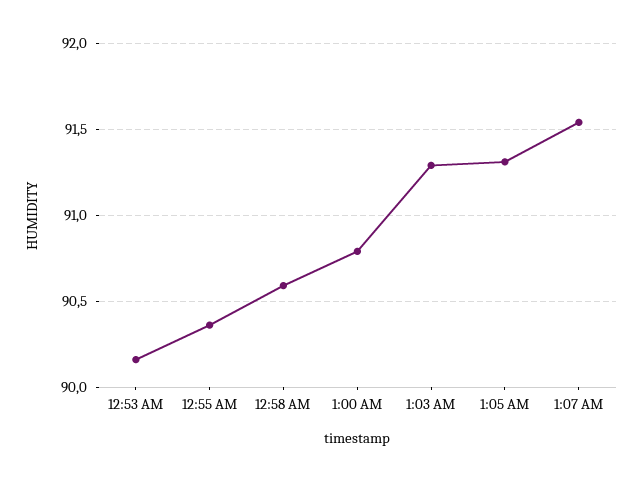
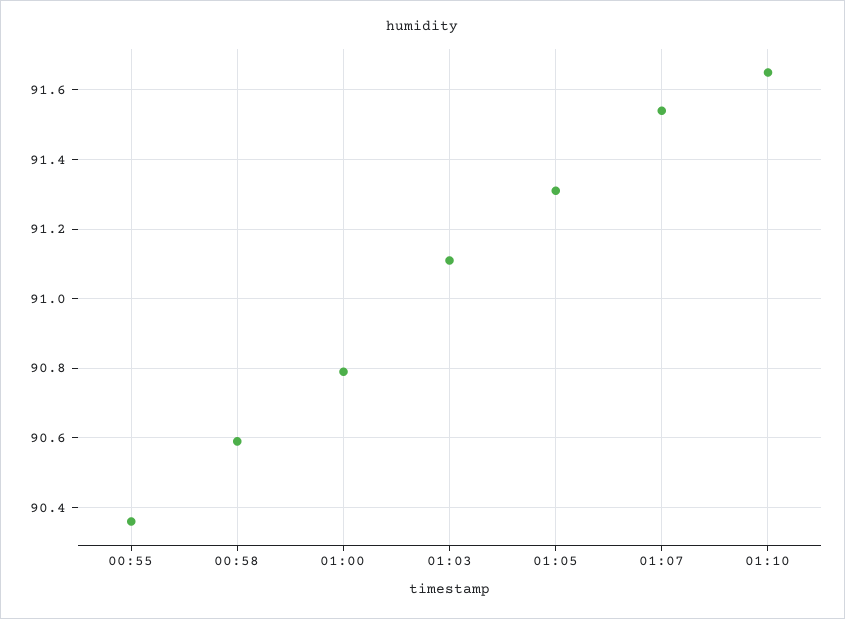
12:53 AM: 90.15 -> none
1:03 AM: 91.3 -> 91.1
01:10: none -> 91.65

